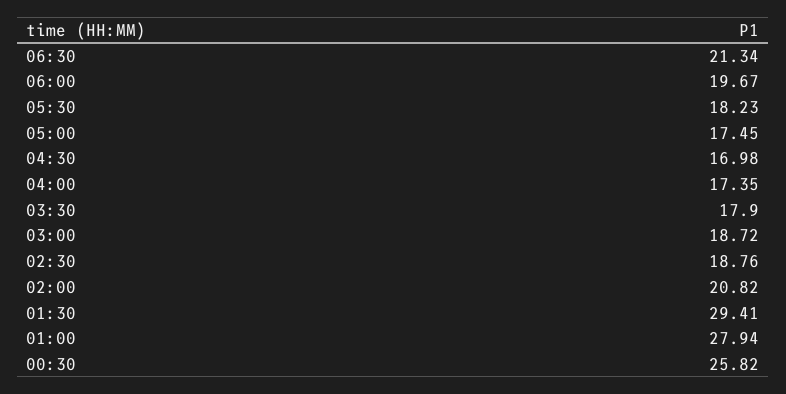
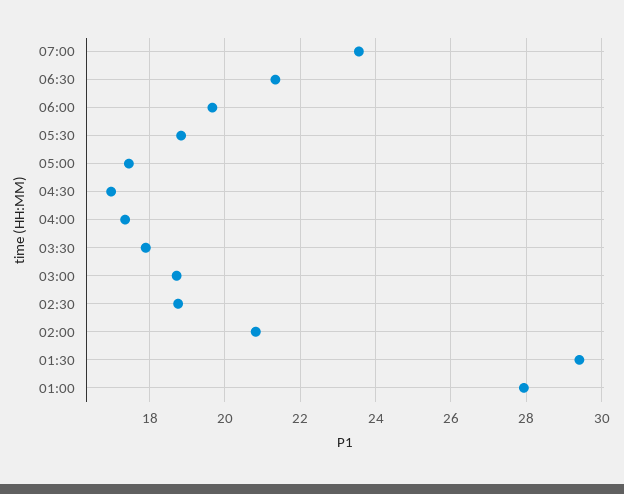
05:30: 18.23 -> 18.8
00:30: 25.82 -> none
07:00: none -> 23.6

